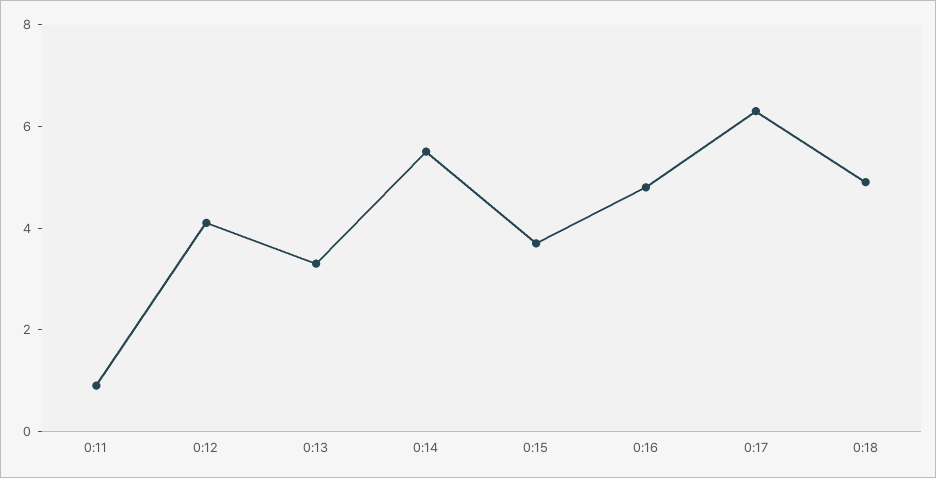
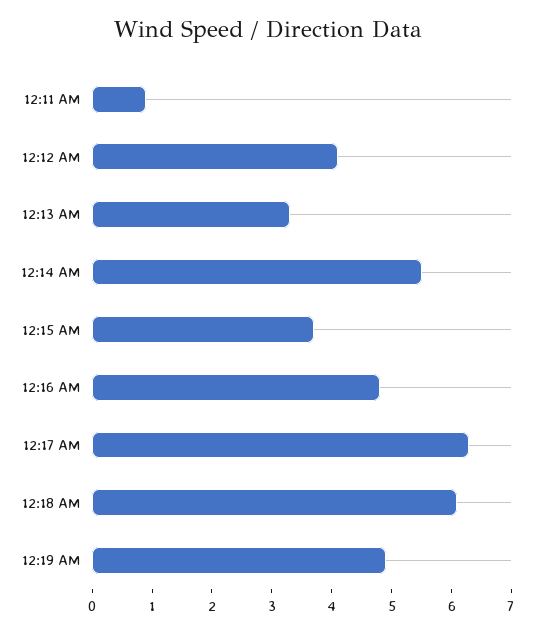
0:18: 5 -> 6
12:19 AM: none -> 5

